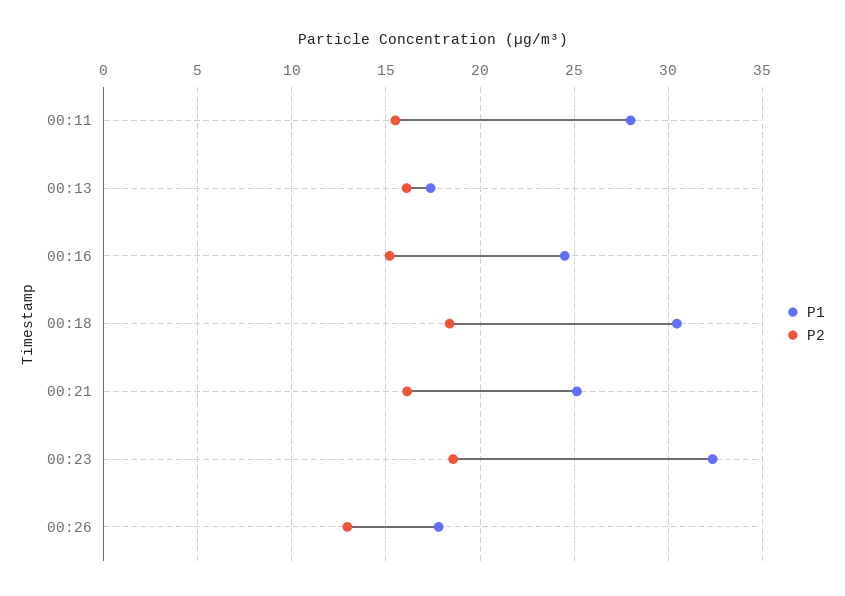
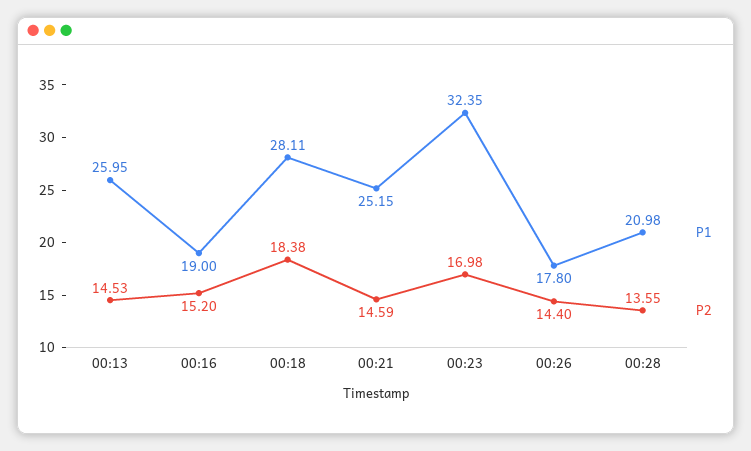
P1, 00:11: 28 -> none
P2, 00:11: 15.5 -> none
P1, 00:13: 17.5 -> 25.95
P2, 00:13: 16 -> 14.53
P1, 00:16: 24.5 -> 19
P1, 00:18: 30.5 -> 28.11
P2, 00:21: 16 -> 14.59
P2, 00:23: 18.5 -> 16.98
P2, 00:26: 13 -> 14.4
P1, 00:28: none -> 20.98
P2, 00:28: none -> 13.55

